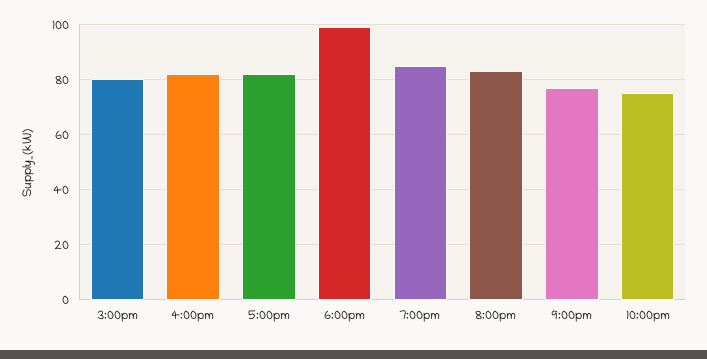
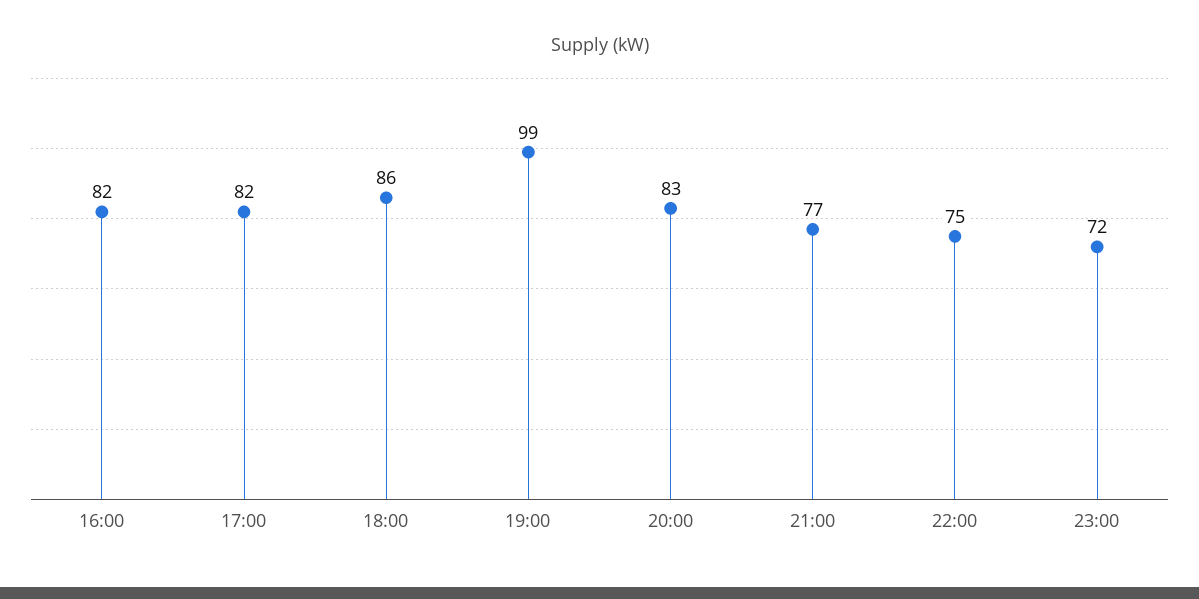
3:00pm: 80 -> none
6:00pm: 100 -> 86
7:00pm: 85 -> 99
23:00: none -> 72

